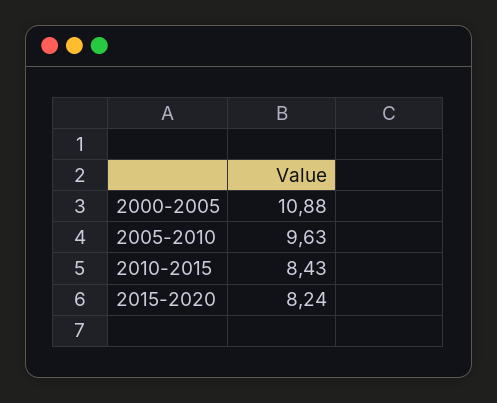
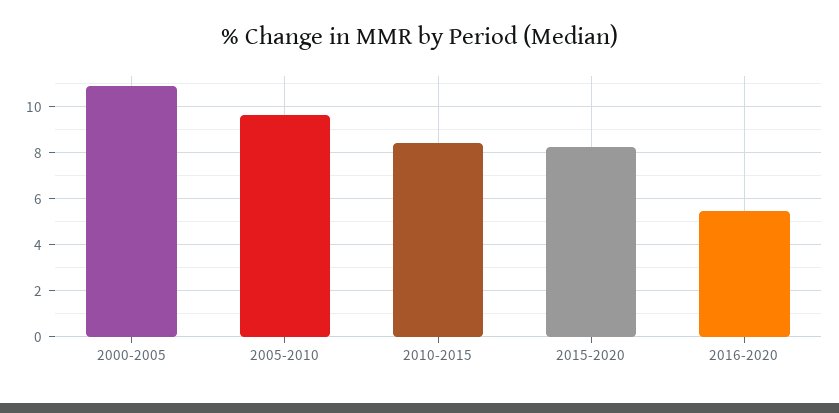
2016-2020: none -> 5.5

